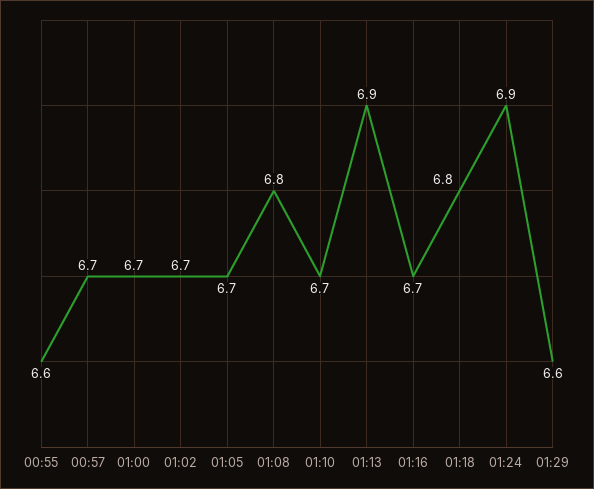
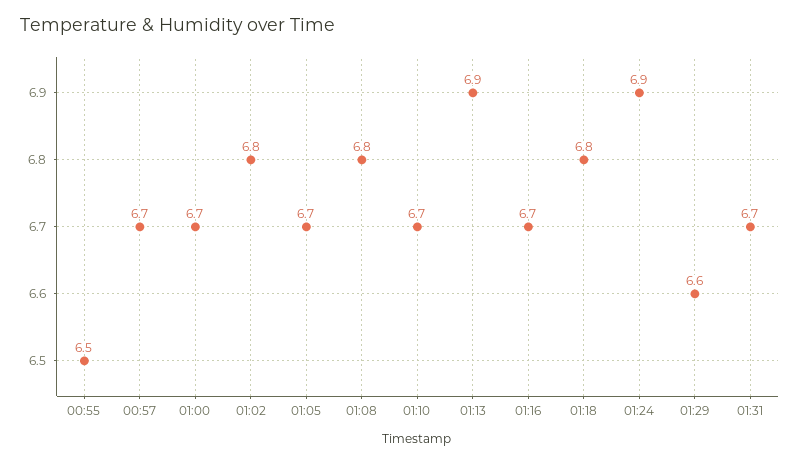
00:55: 6.6 -> 6.5
01:02: 6.7 -> 6.8
01:31: none -> 6.7

